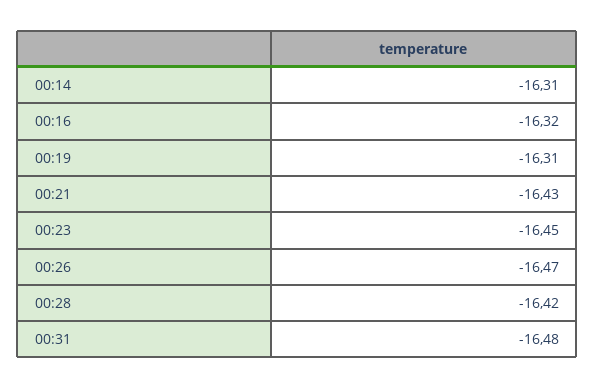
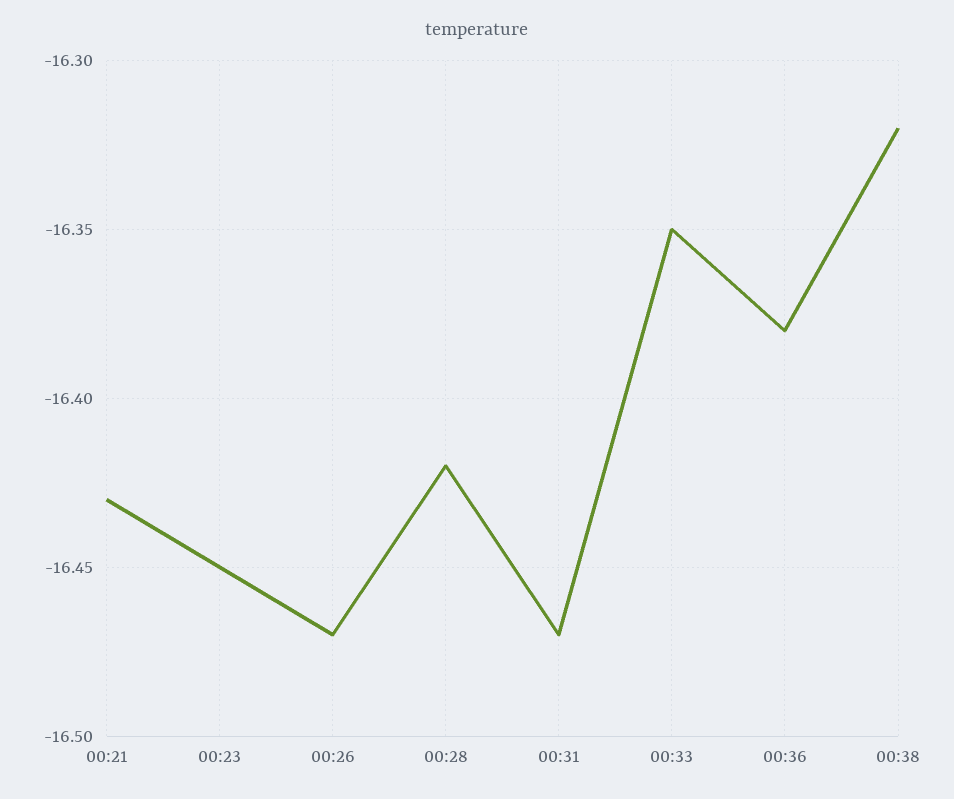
00:14: -16.31 -> none
00:16: -16.32 -> none
00:19: -16.31 -> none
00:31: -16.48 -> -16.47
00:33: none -> -16.35
00:36: none -> -16.38
00:38: none -> -16.32

